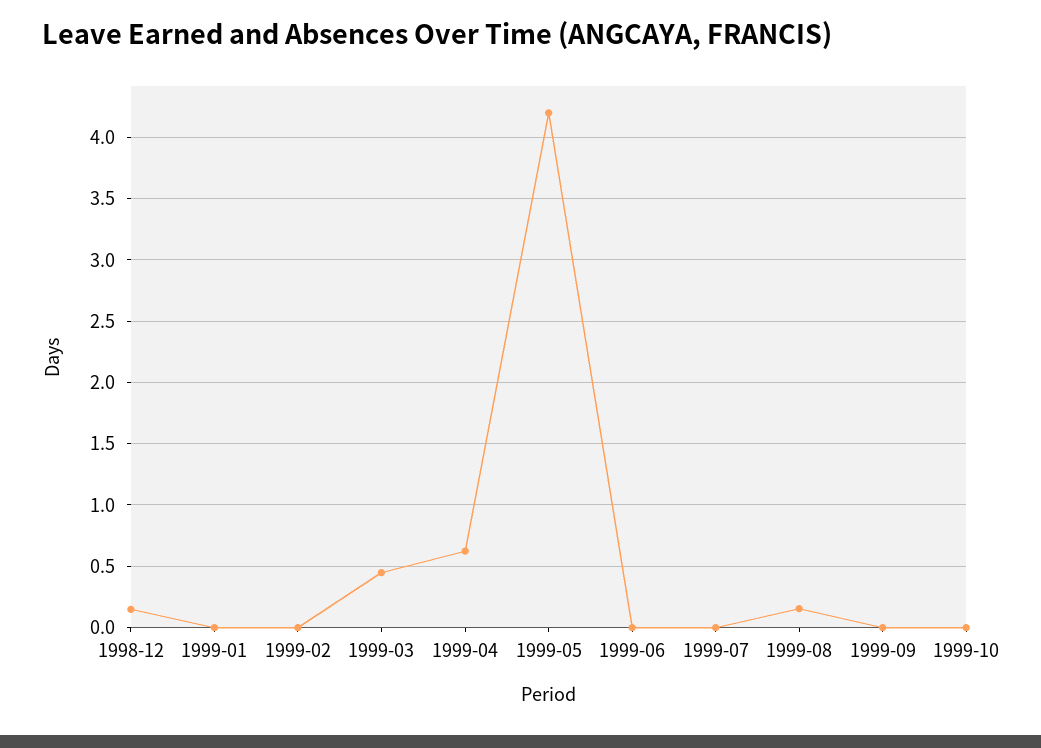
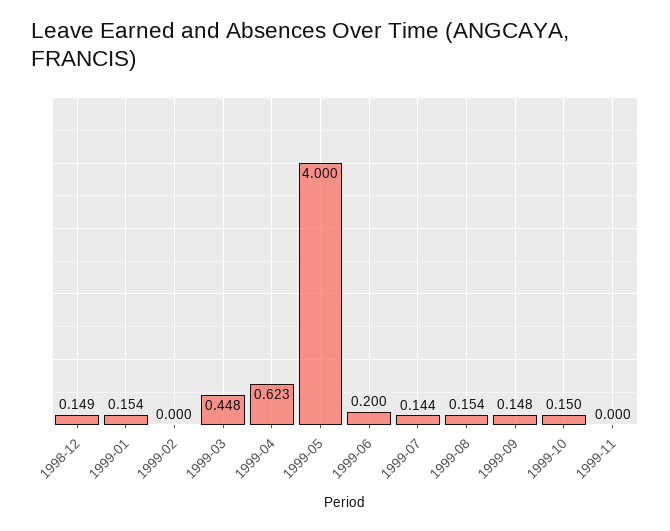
1999-01: 0 -> 0.154
1999-05: 4.2 -> 4
1999-06: 0 -> 0.2
1999-07: 0 -> 0.144
1999-09: 0 -> 0.148
1999-10: 0 -> 0.15
1999-11: none -> 0

